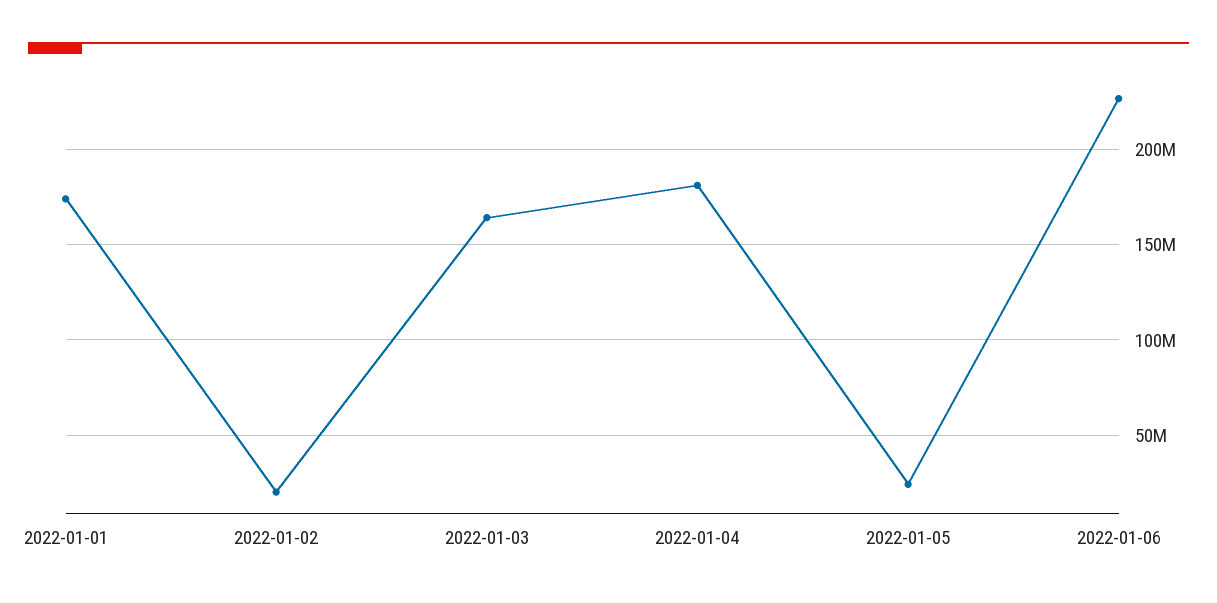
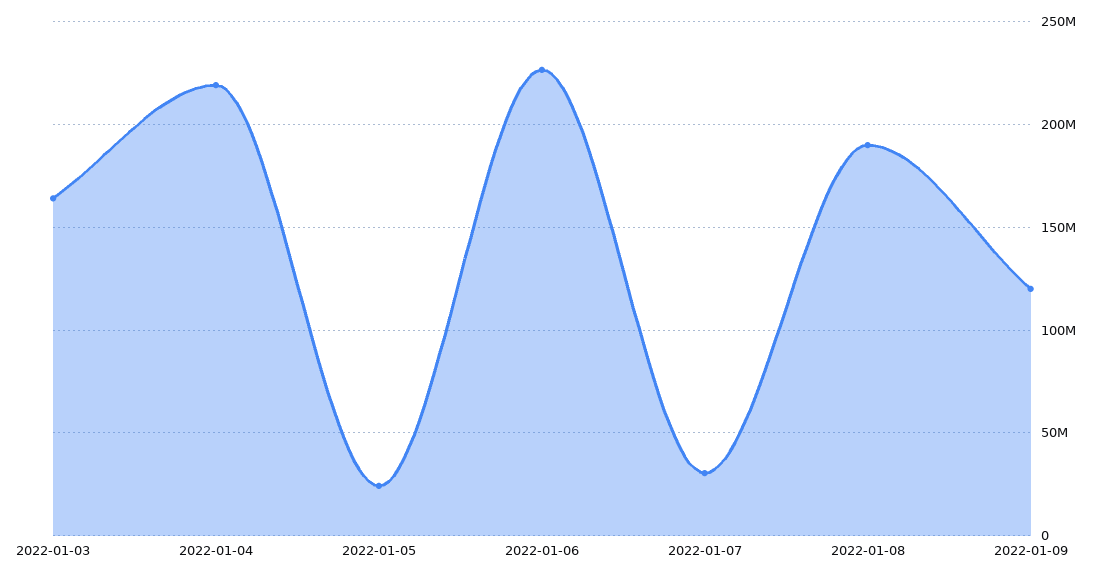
2022-01-01: 175000000 -> none
2022-01-02: 20000000 -> none
2022-01-04: 180000000 -> 220000000
2022-01-07: none -> 30000000
2022-01-08: none -> 190000000
2022-01-09: none -> 120000000

